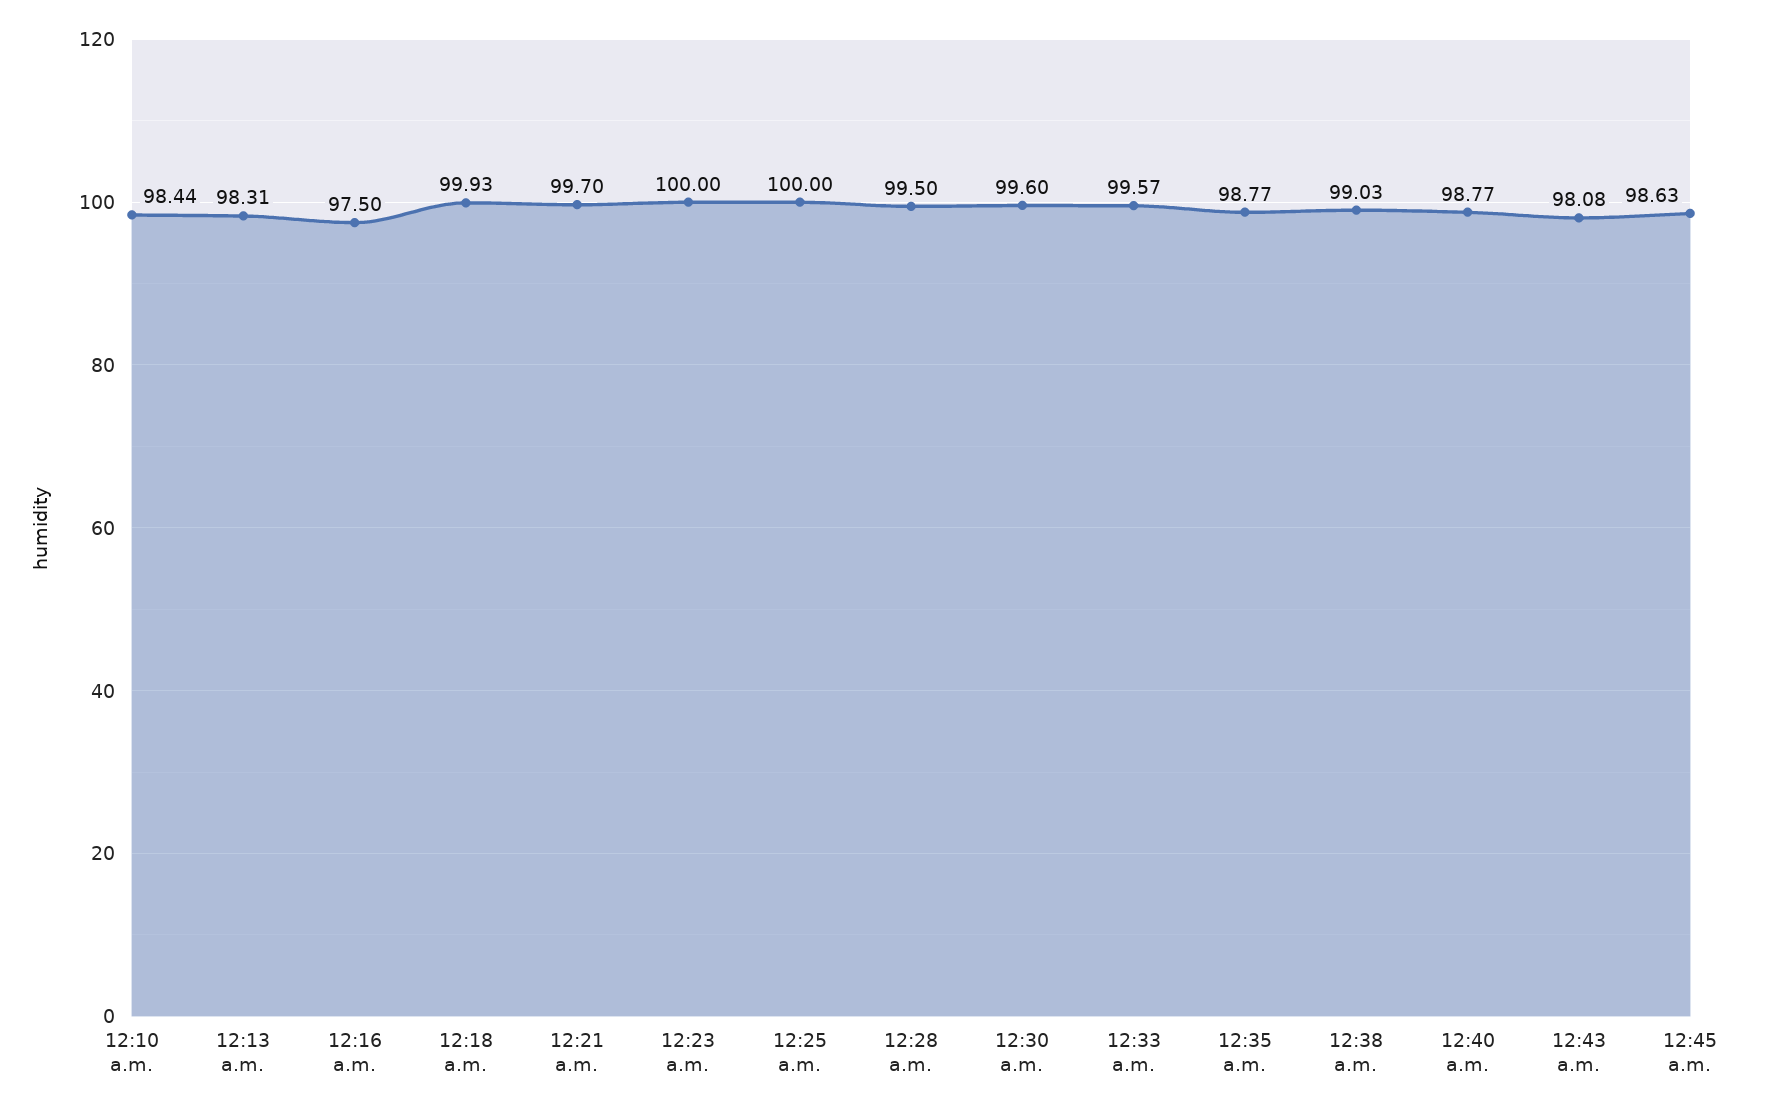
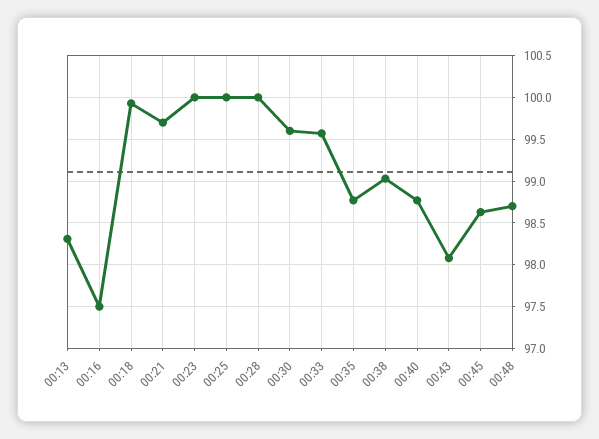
12:10 a.m.: 98.44 -> none
12:28 a.m.: 99.5 -> 100
00:48: none -> 98.7

